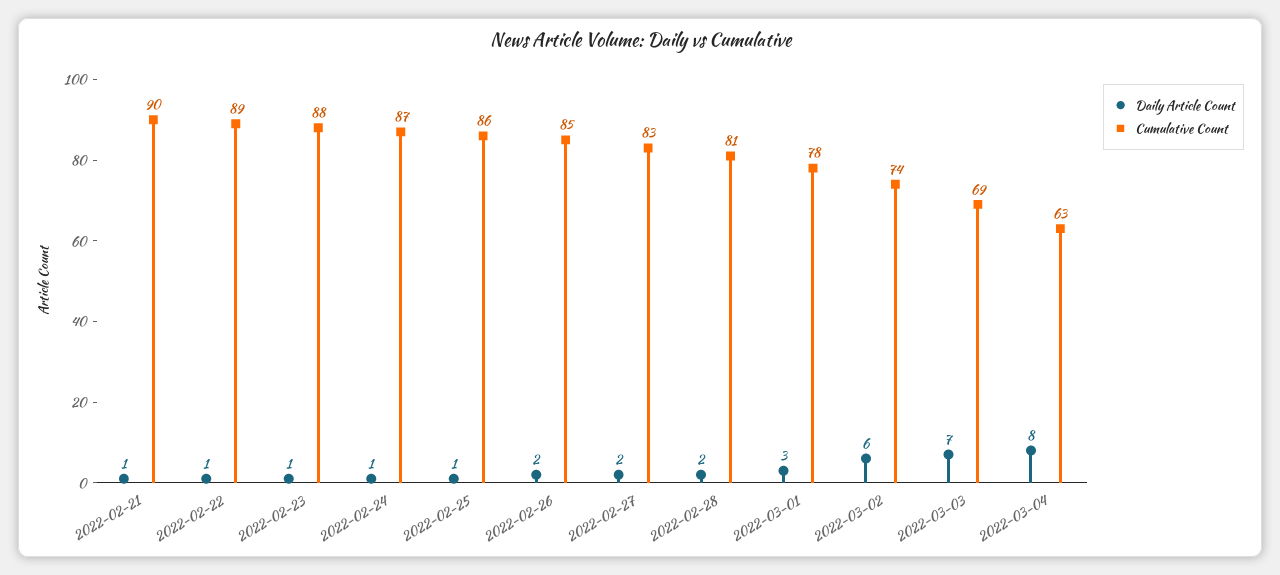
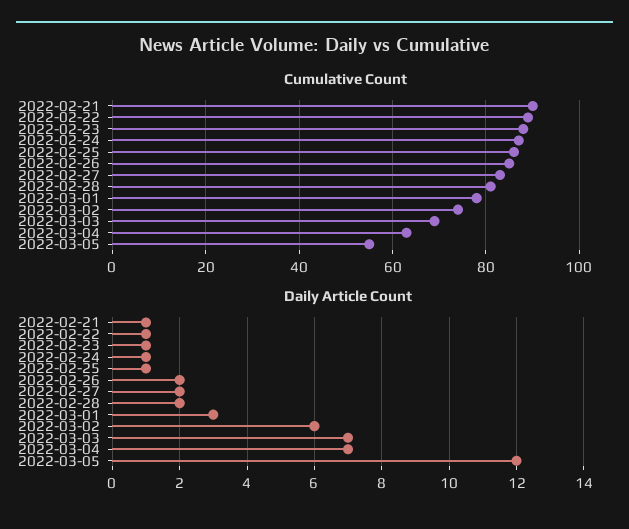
Daily Article Count, 2022-03-04: 8 -> 7
Cumulative Count, 2022-03-05: none -> 55
Daily Article Count, 2022-03-05: none -> 12

